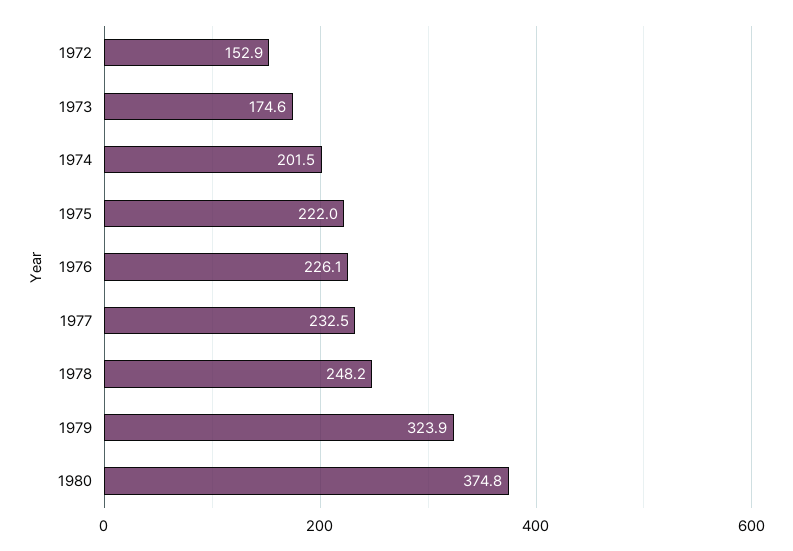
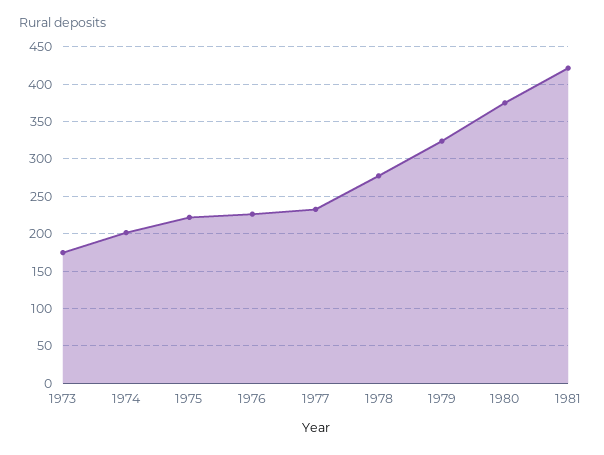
1972: 152.9 -> none
1978: 248.2 -> 280
1981: none -> 420

